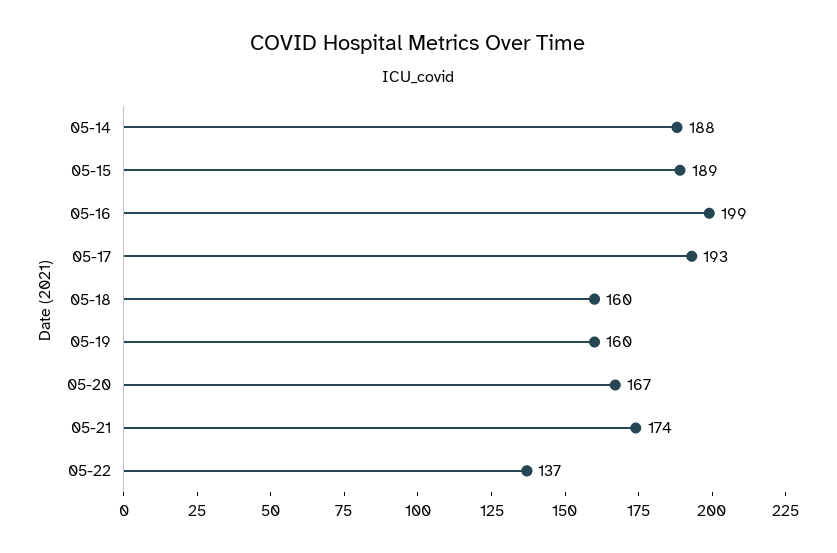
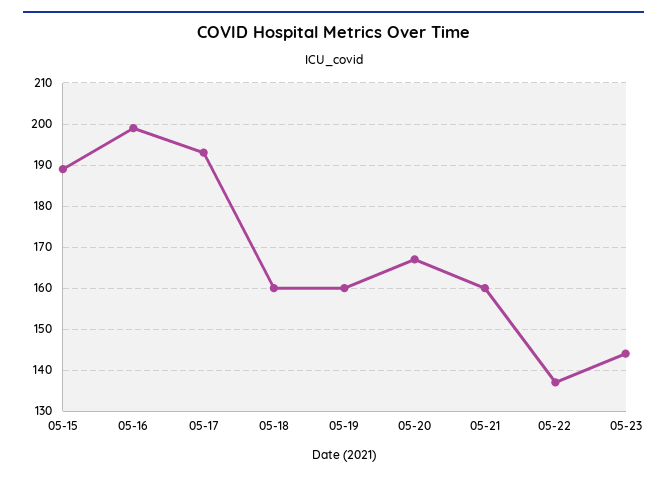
05-14: 188 -> none
05-21: 174 -> 160
05-23: none -> 145

